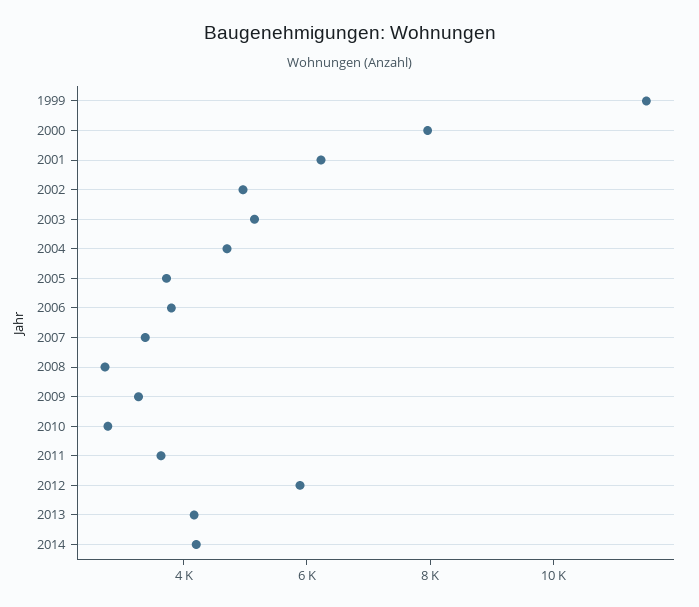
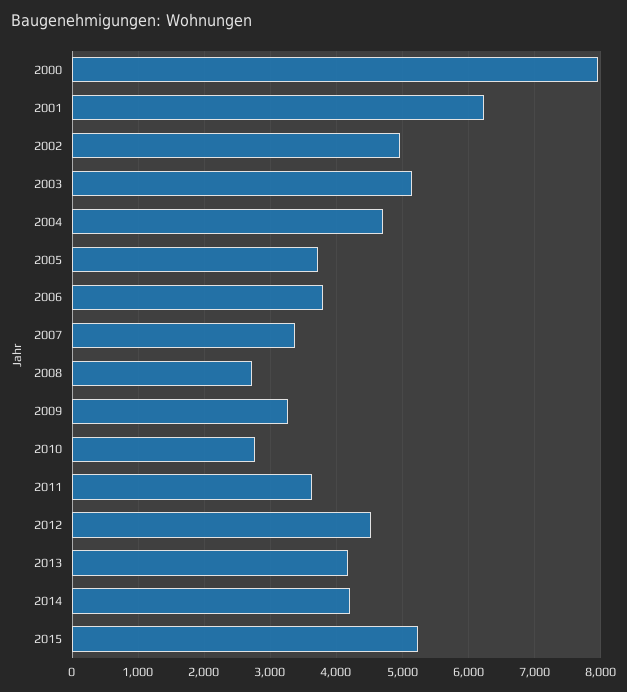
1999: 11500 -> none
2012: 6000 -> 4500
2015: none -> 5200

